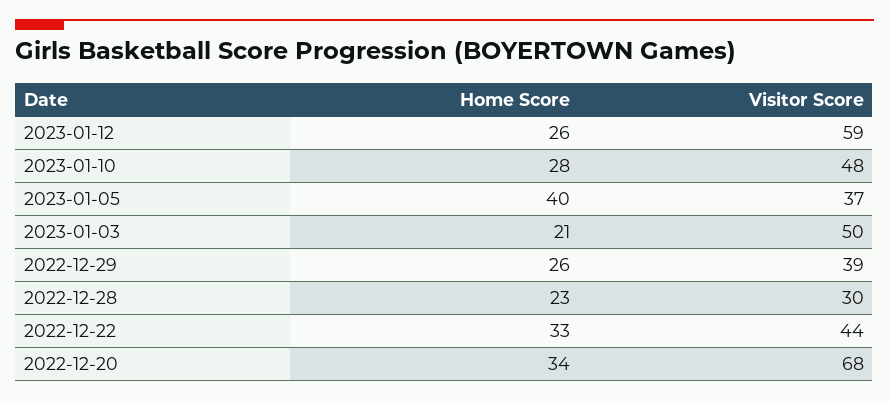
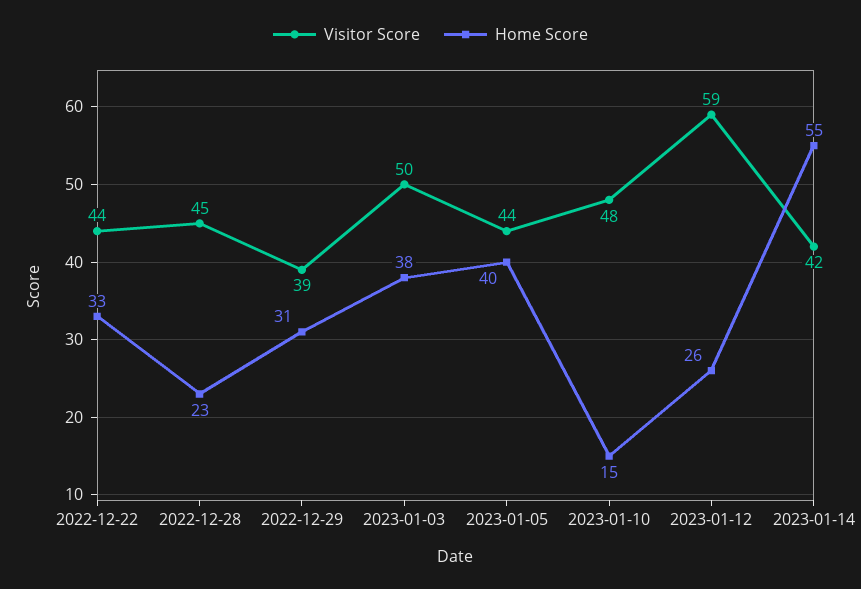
Home Score, 2023-01-10: 28 -> 15
Visitor Score, 2023-01-05: 37 -> 44
Home Score, 2023-01-03: 21 -> 38
Home Score, 2022-12-29: 26 -> 31
Visitor Score, 2022-12-28: 30 -> 45
Home Score, 2022-12-20: 34 -> none
Visitor Score, 2022-12-20: 68 -> none
Visitor Score, 2023-01-14: none -> 42
Home Score, 2023-01-14: none -> 55

